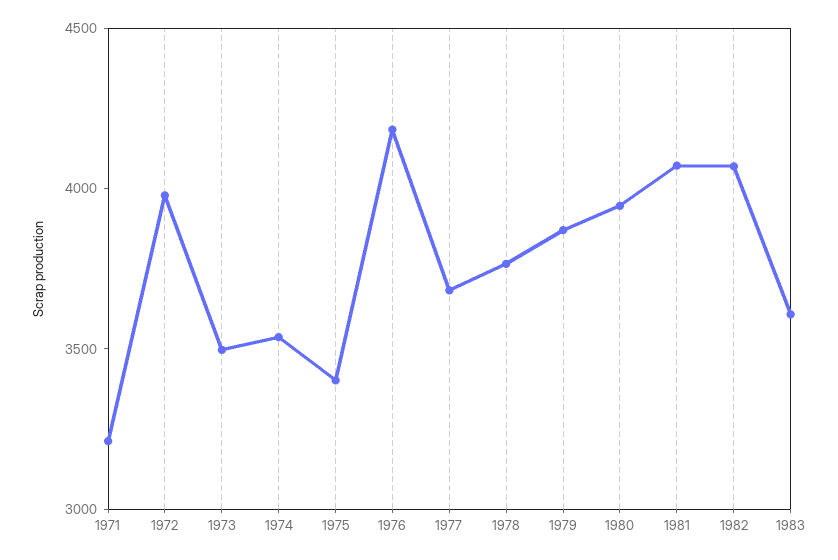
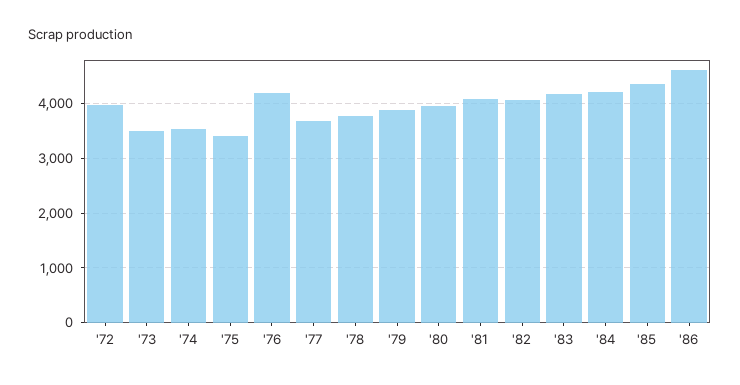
1971: 3200 -> none
1983: 3600 -> 4200
'84: none -> 4200
'85: none -> 4400
'86: none -> 4600

